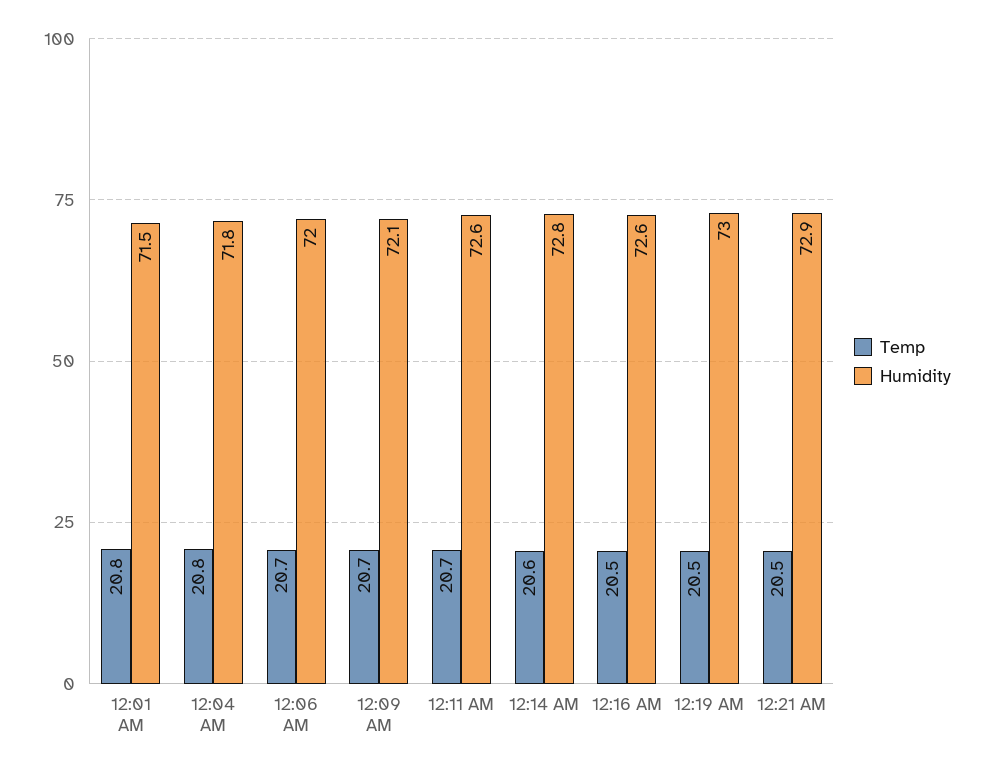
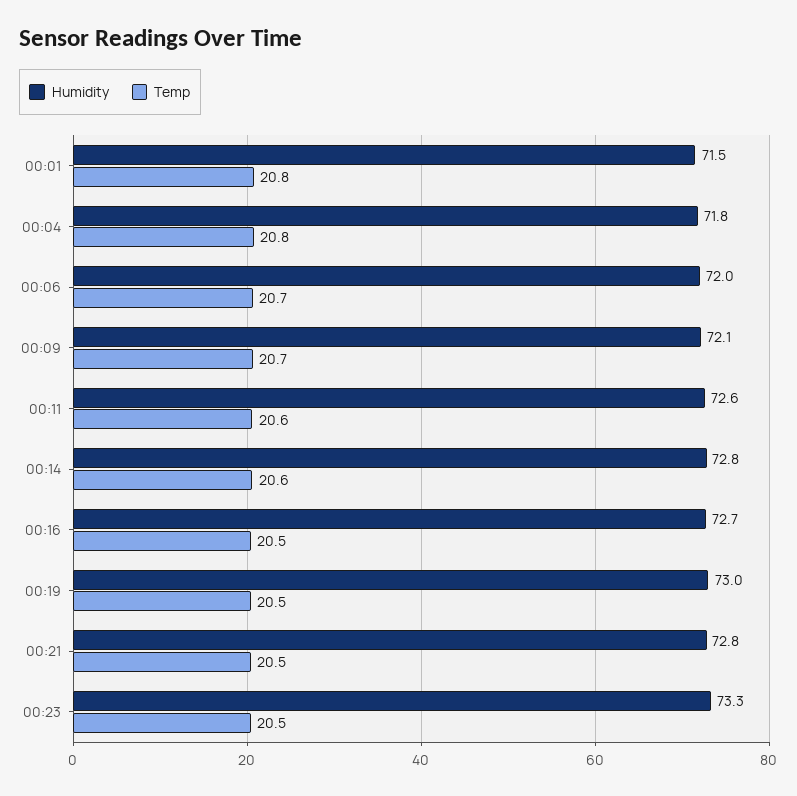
Temp, 12:11 AM: 20.7 -> 20.6
Humidity, 12:16 AM: 72.6 -> 72.7
Humidity, 12:21 AM: 72.9 -> 72.8
Humidity, 00:23: none -> 73.3
Temp, 00:23: none -> 20.5

